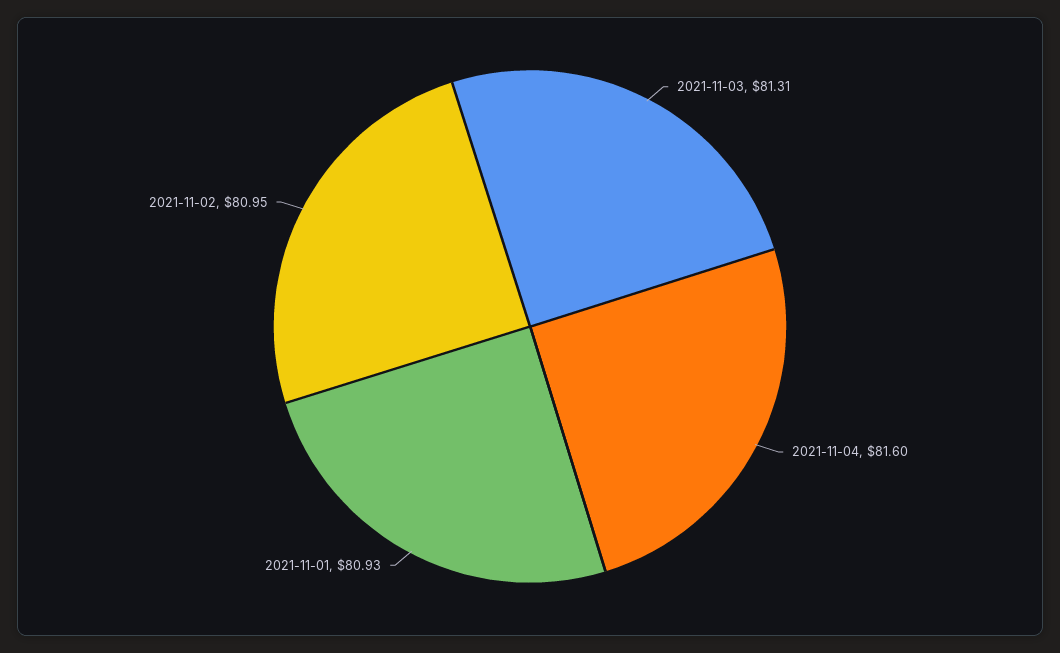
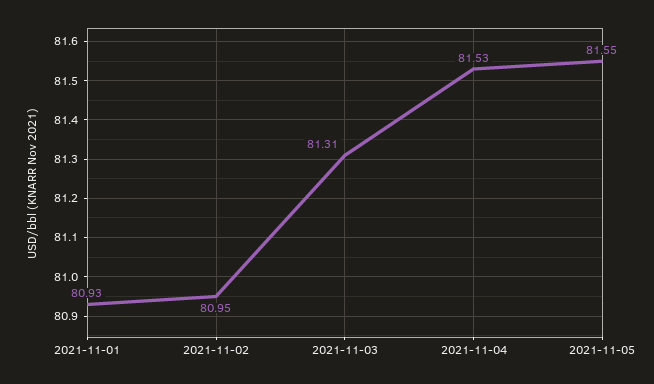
2021-11-04: 81.6 -> 81.53
2021-11-05: none -> 81.55

